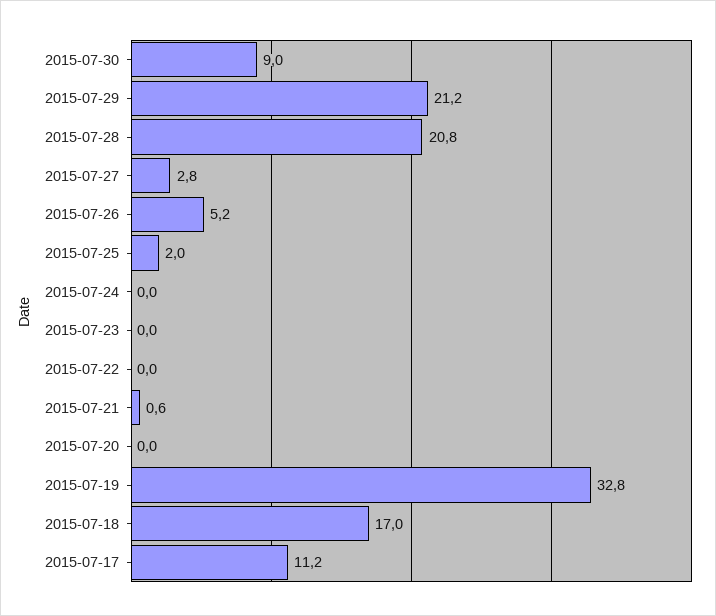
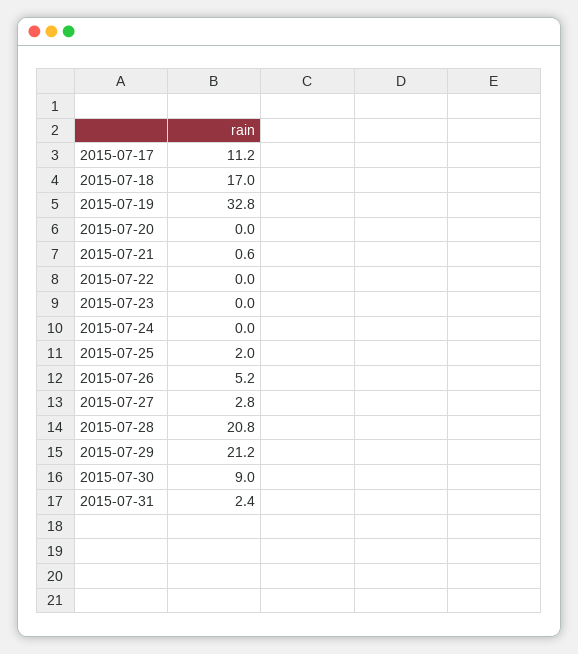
2015-07-31: none -> 2.4

